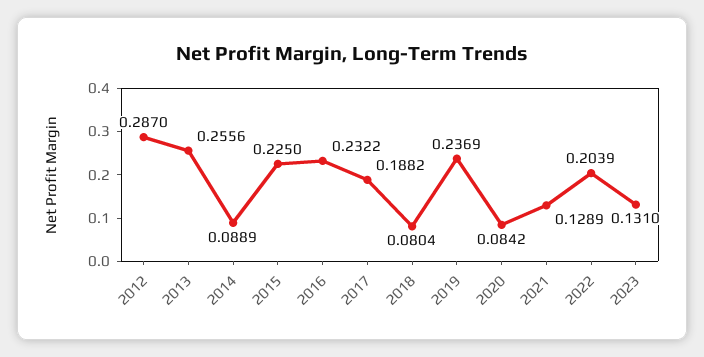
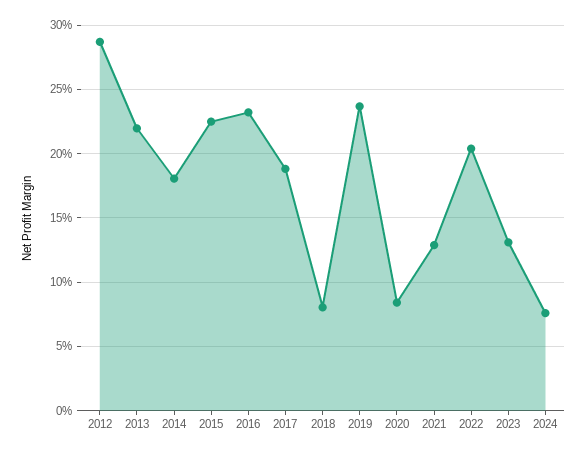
2013: 0.2556 -> 0.22
2014: 0.0889 -> 0.18
2024: none -> 0.075

